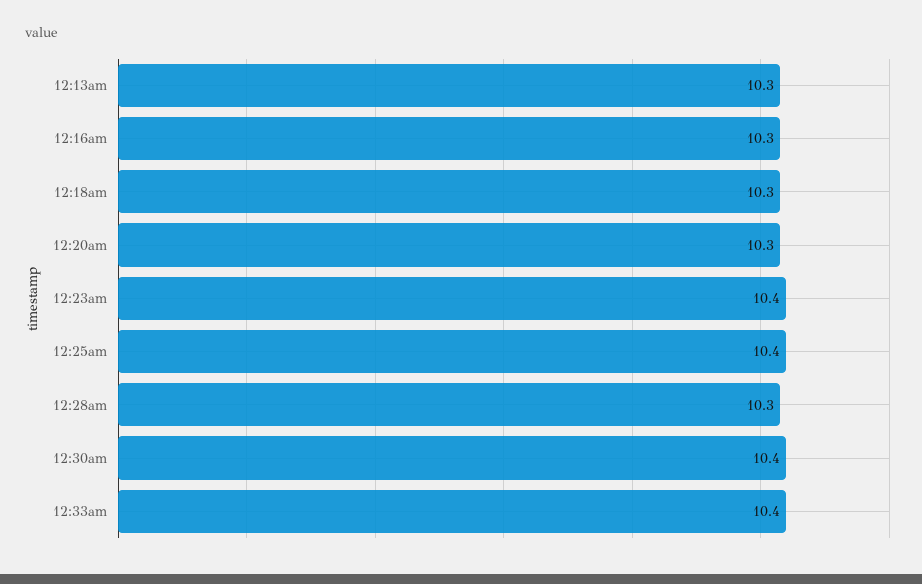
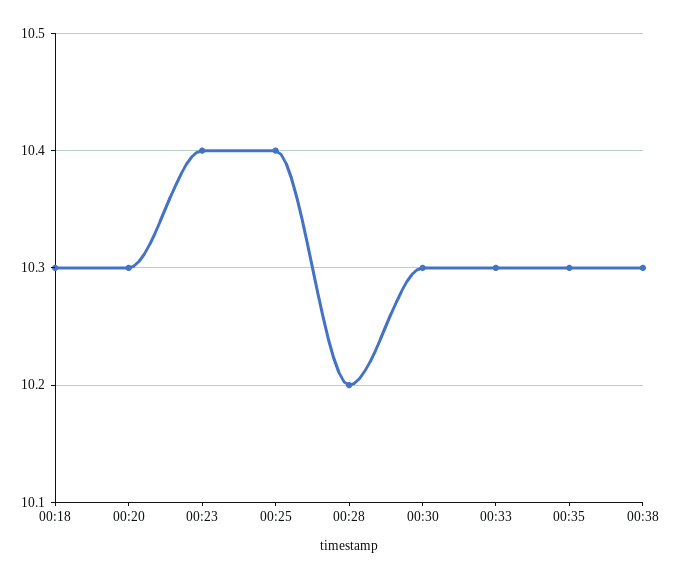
12:13am: 10.3 -> none
12:16am: 10.3 -> none
12:28am: 10.3 -> 10.2
12:30am: 10.4 -> 10.3
12:33am: 10.4 -> 10.3
00:35: none -> 10.3
00:38: none -> 10.3

